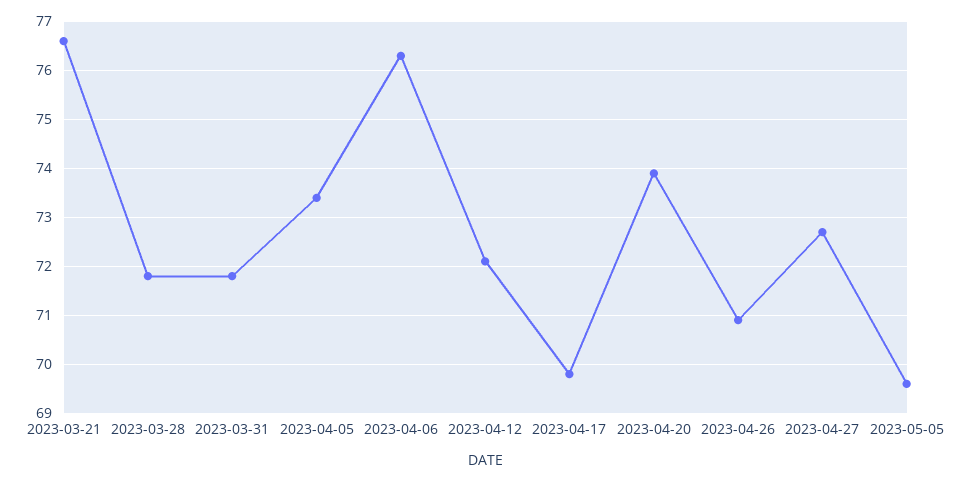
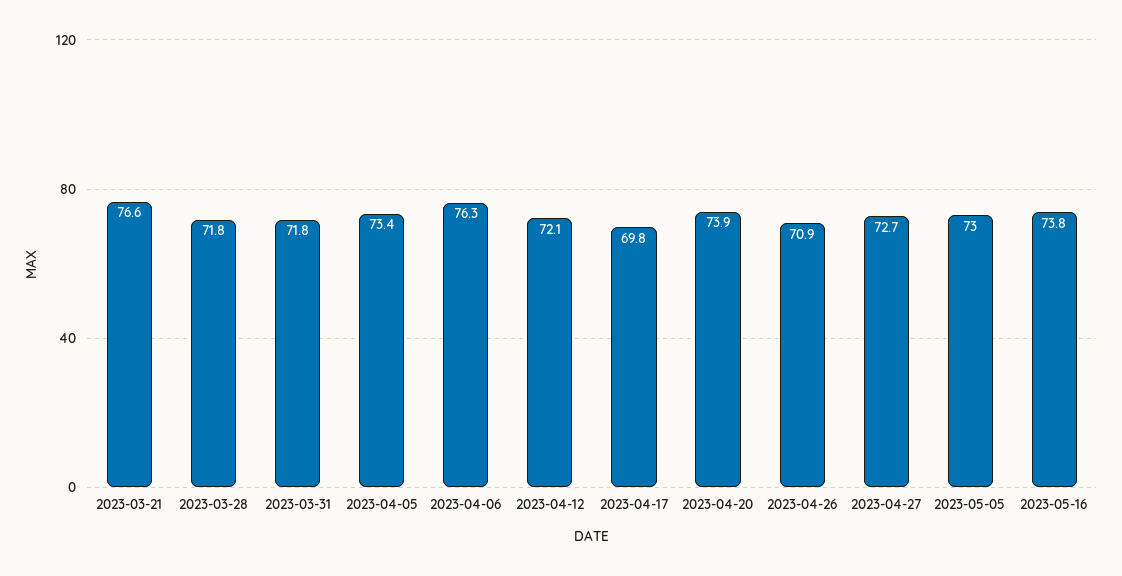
2023-05-05: 69.5 -> 73
2023-05-16: none -> 73.8

